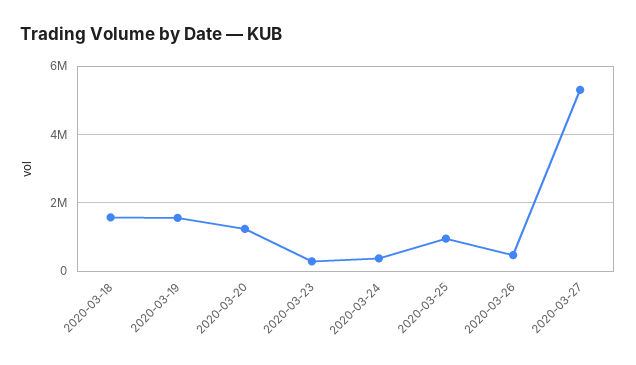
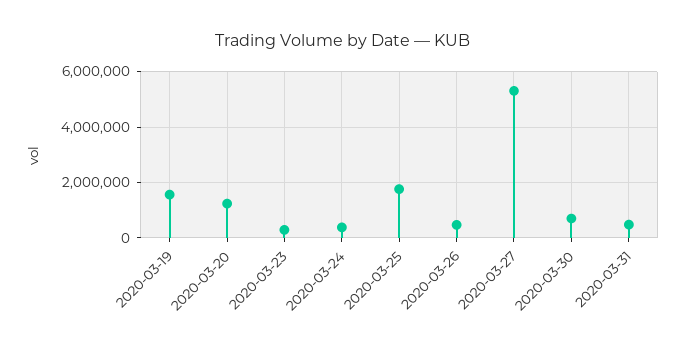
2020-03-18: 1600000 -> none
2020-03-25: 1000000 -> 1750000
2020-03-30: none -> 750000
2020-03-31: none -> 500000

